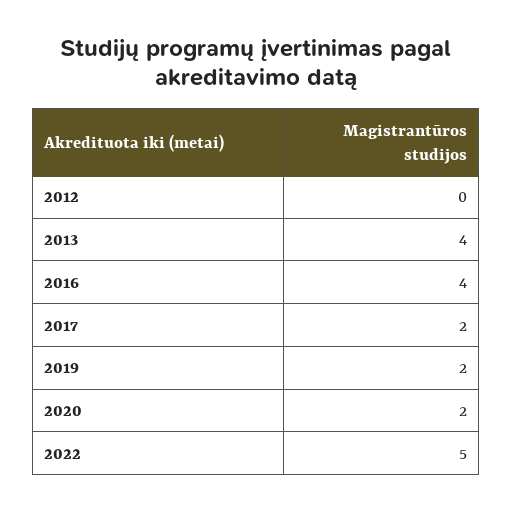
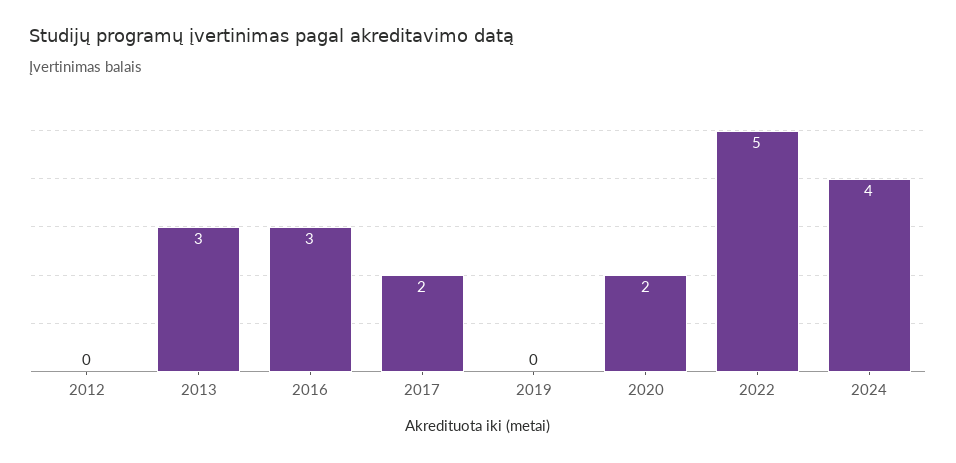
2013: 4 -> 3
2016: 4 -> 3
2019: 2 -> 0
2024: none -> 4

